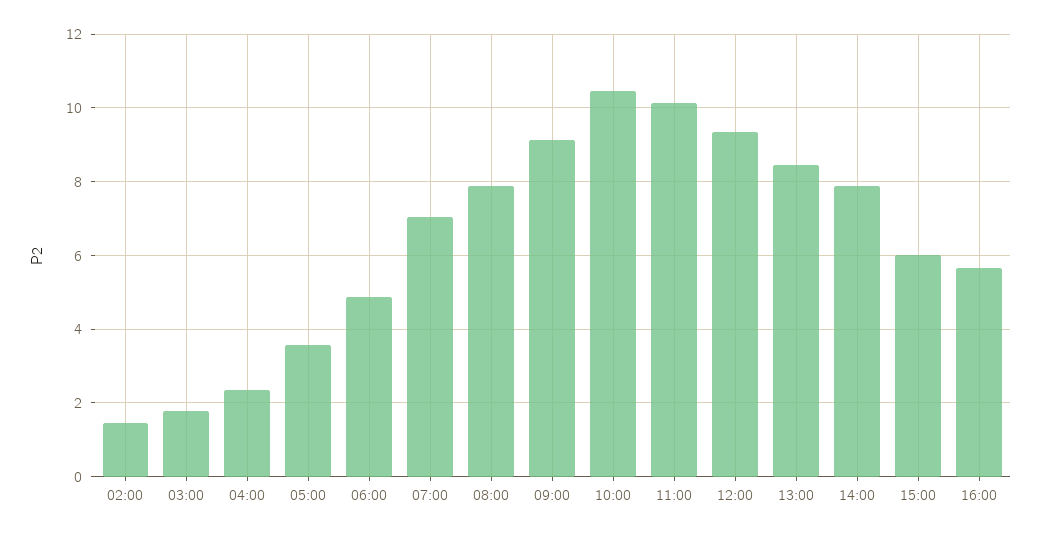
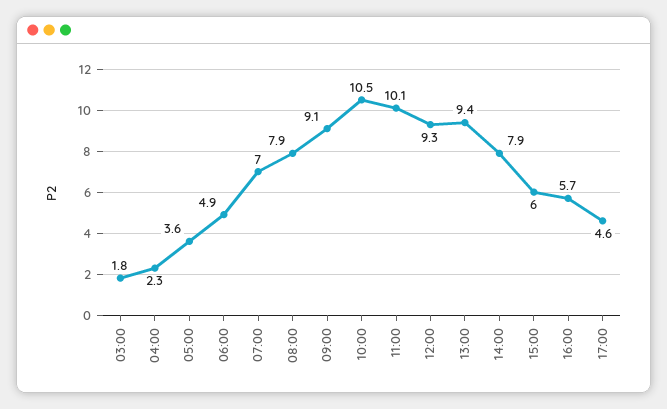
02:00: 1.4 -> none
13:00: 8.4 -> 9.4
17:00: none -> 4.6

